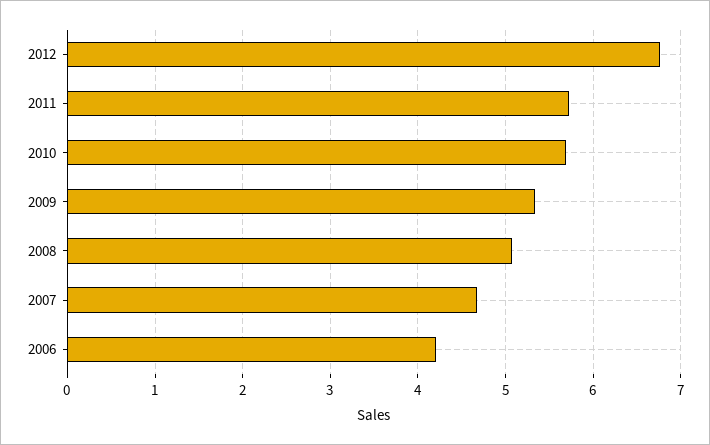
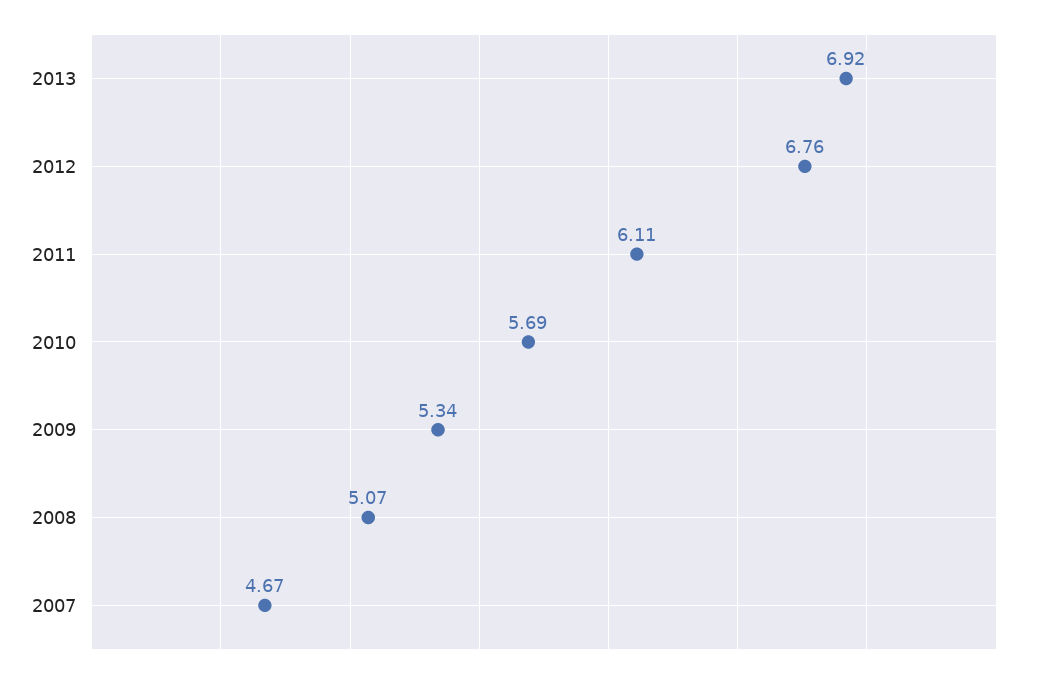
2011: 5.7 -> 6.11
2006: 4.2 -> none
2013: none -> 6.92

